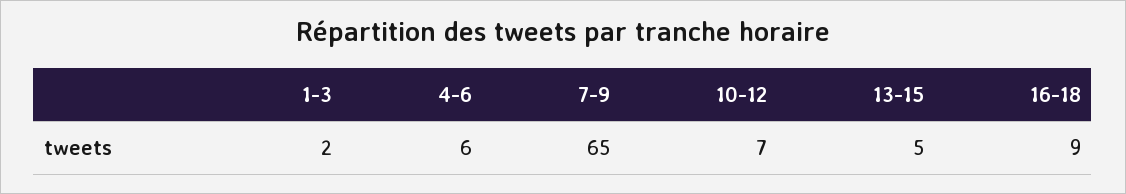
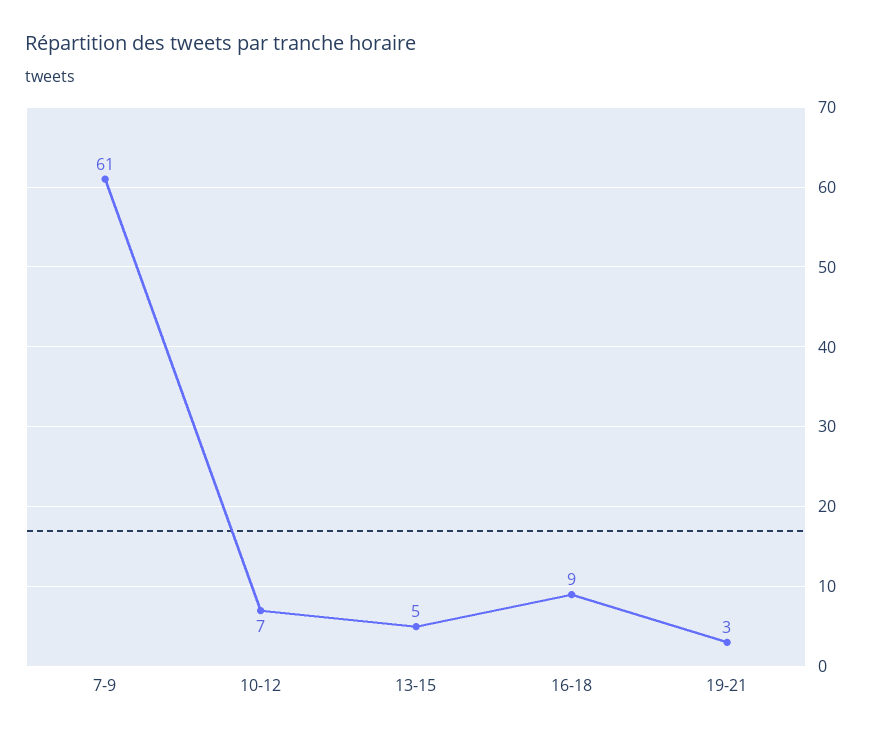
1-3: 2 -> none
4-6: 6 -> none
7-9: 65 -> 61
19-21: none -> 3

